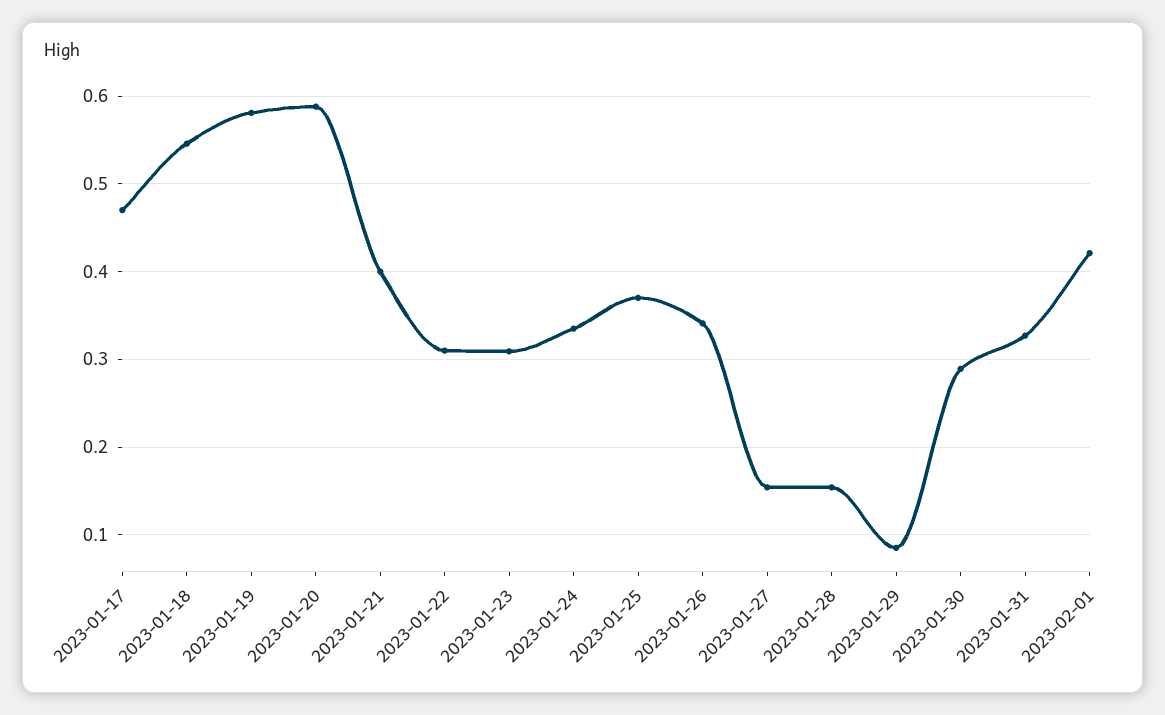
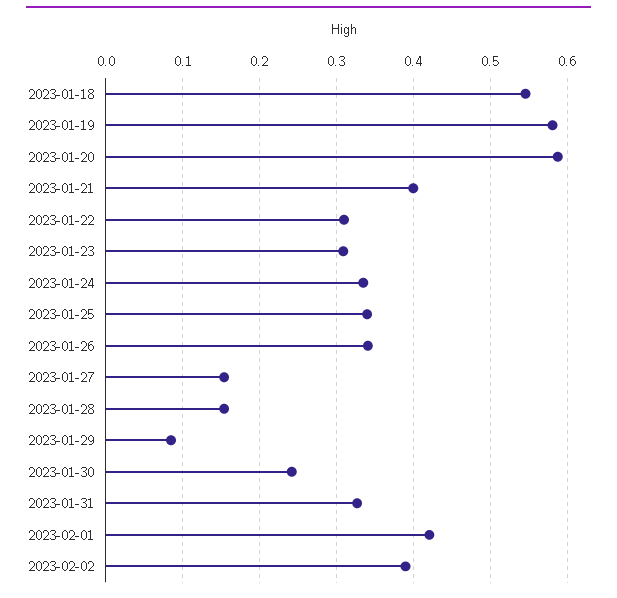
2023-01-17: 0.47 -> none
2023-01-25: 0.37 -> 0.34
2023-01-30: 0.29 -> 0.24
2023-02-02: none -> 0.39

